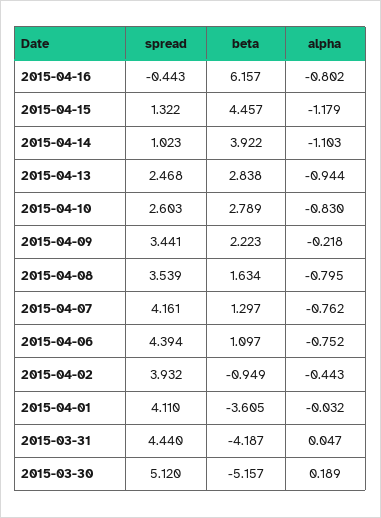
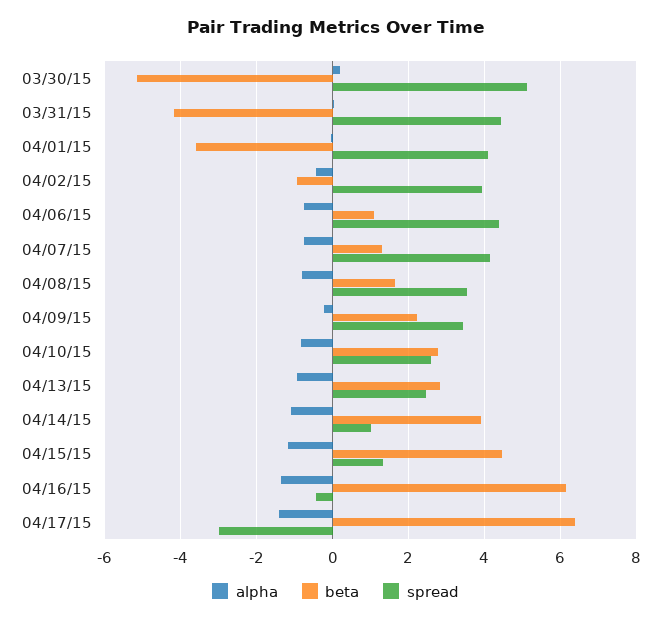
alpha, 2015-04-16: -0.802 -> -1.4
alpha, 04/17/15: none -> -1.4
beta, 04/17/15: none -> 6.4
spread, 04/17/15: none -> -3

